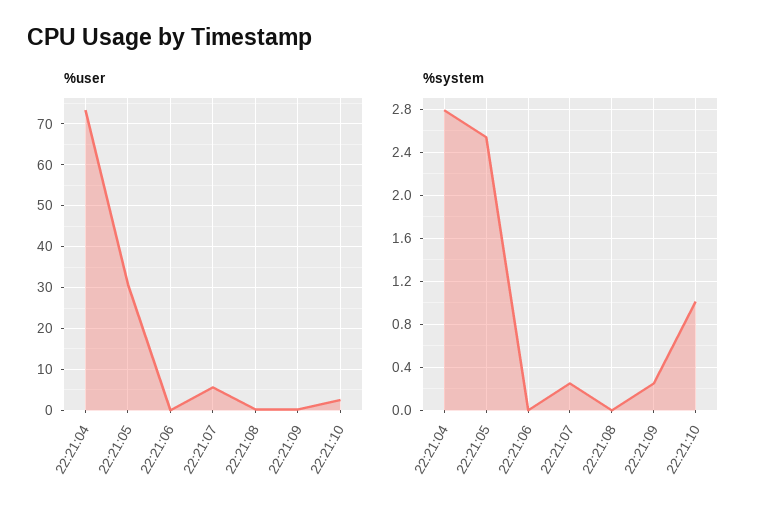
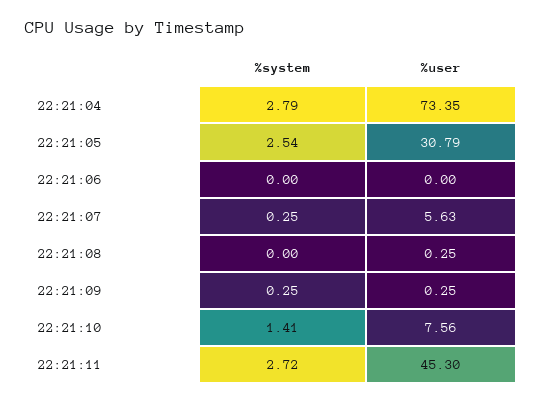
%user, 22:21:10: 2 -> 7.56
%system, 22:21:10: 1 -> 1.41
%system, 22:21:11: none -> 2.72
%user, 22:21:11: none -> 45.3

